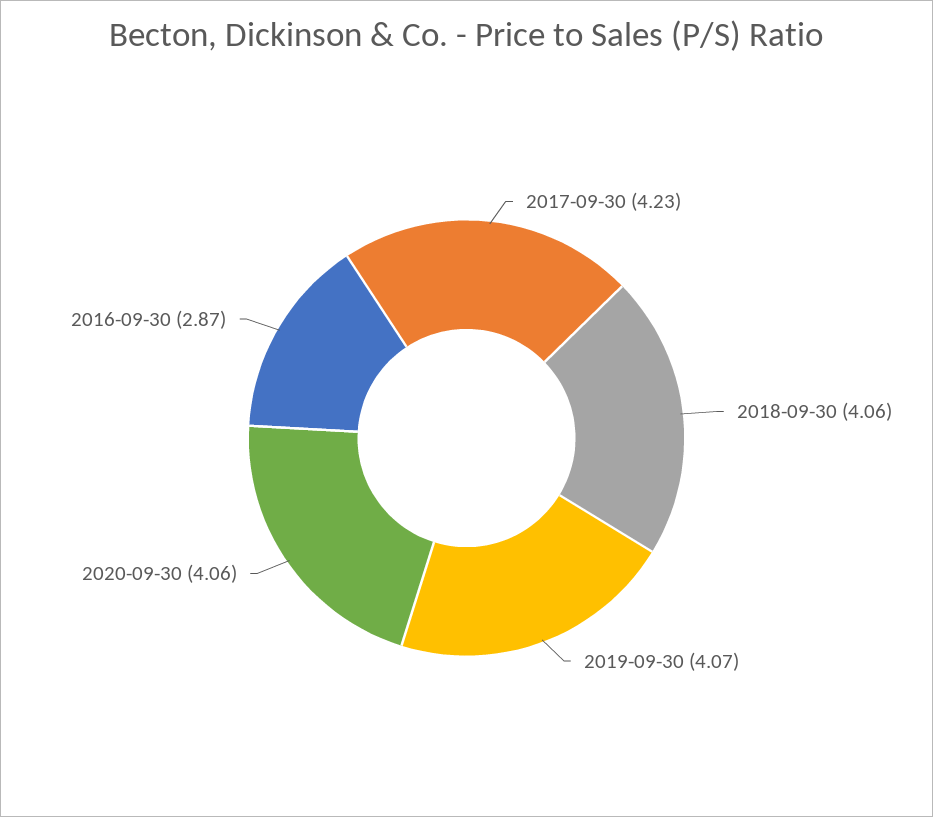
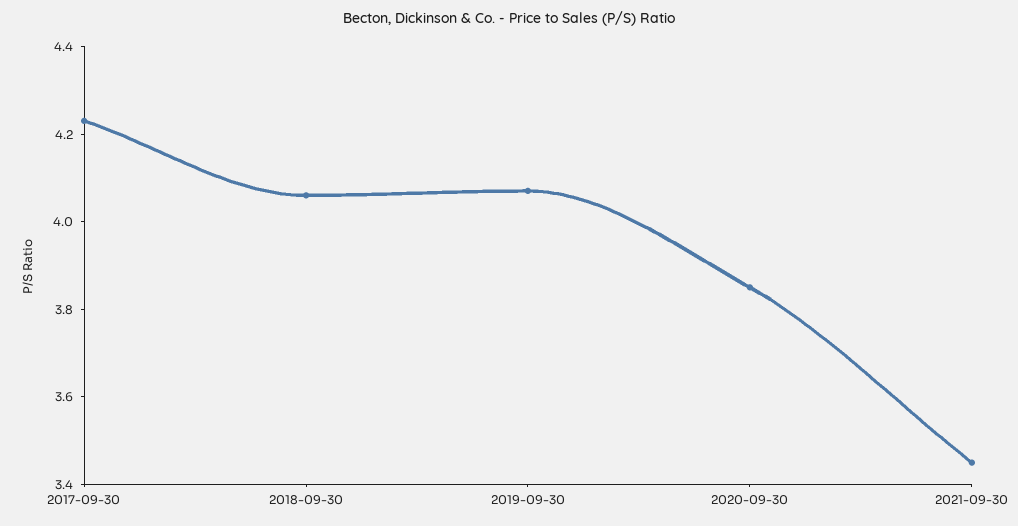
2020-09-30: 4.06 -> 3.85
2016-09-30: 2.87 -> none
2021-09-30: none -> 3.45

